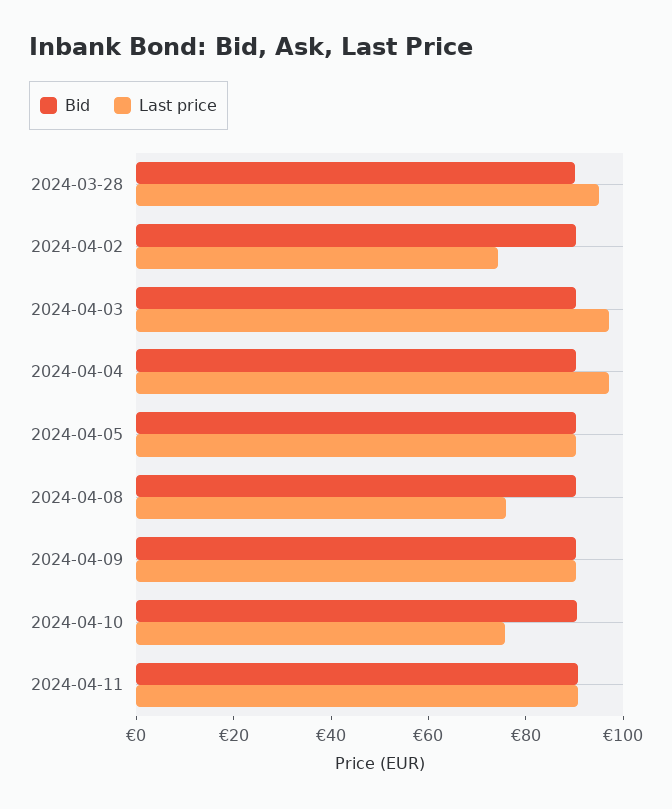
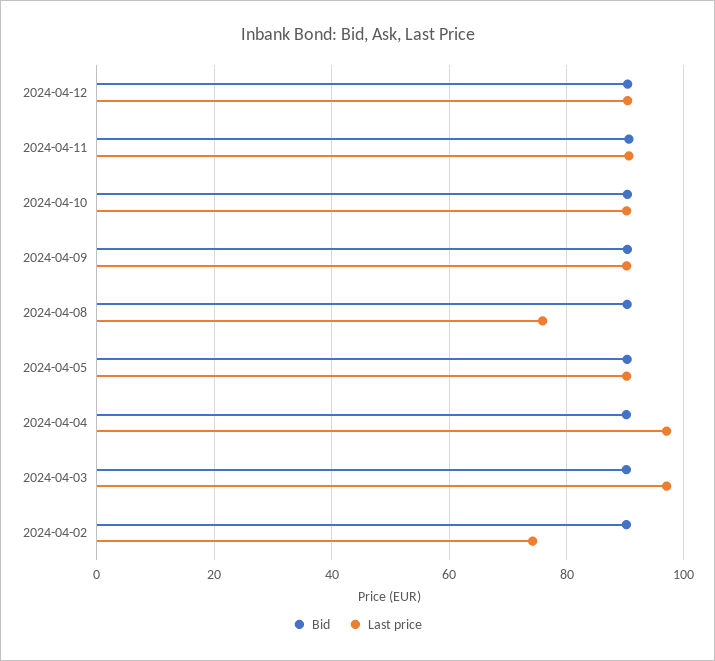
Bid, 2024-03-28: 90 -> none
Last price, 2024-03-28: 95 -> none
Last price, 2024-04-10: 75 -> 90
Bid, 2024-04-12: none -> 90
Last price, 2024-04-12: none -> 90

